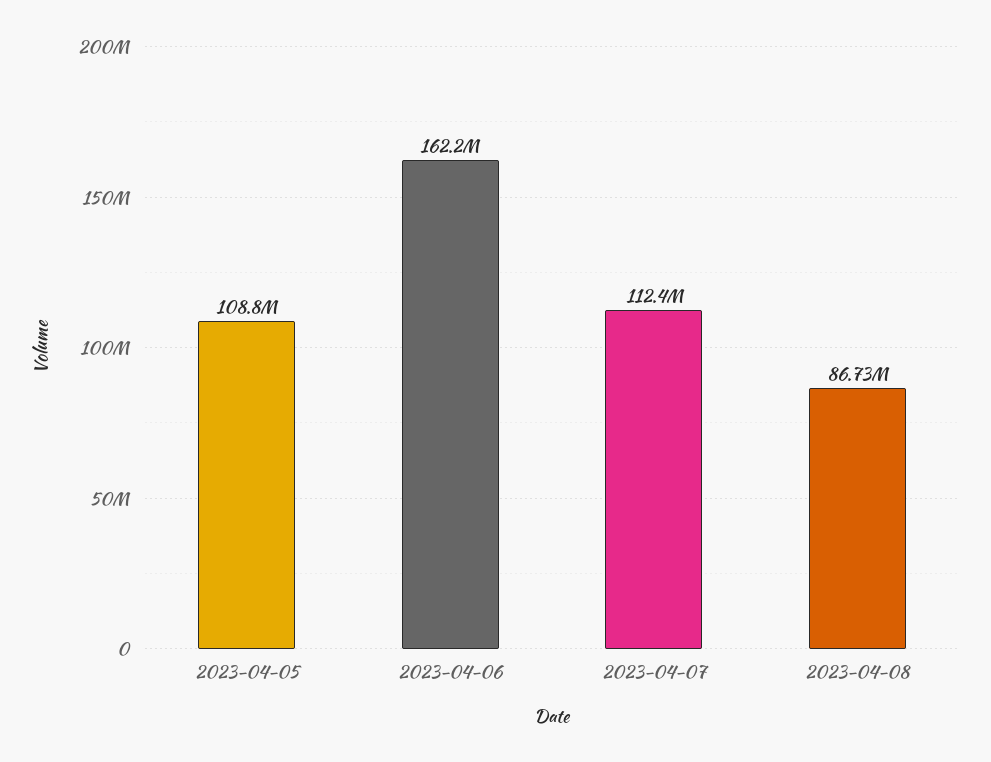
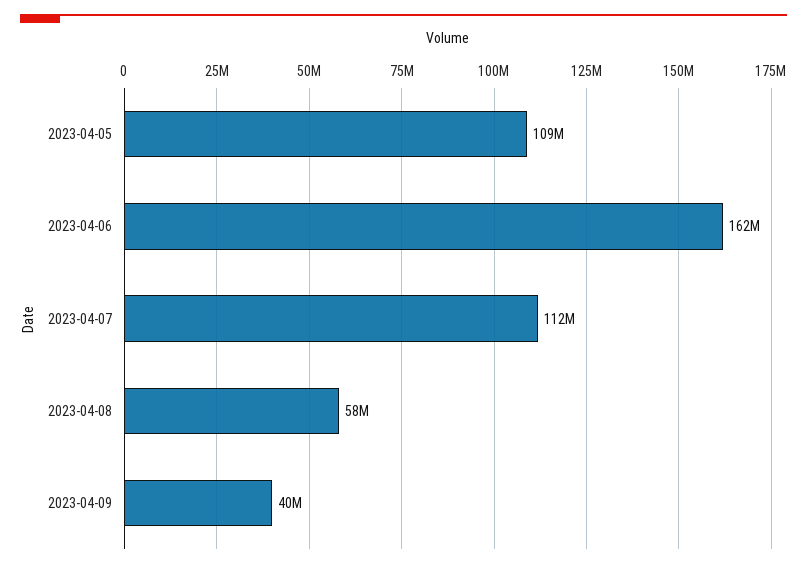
2023-04-08: 86730000 -> 58000000
2023-04-09: none -> 40000000

